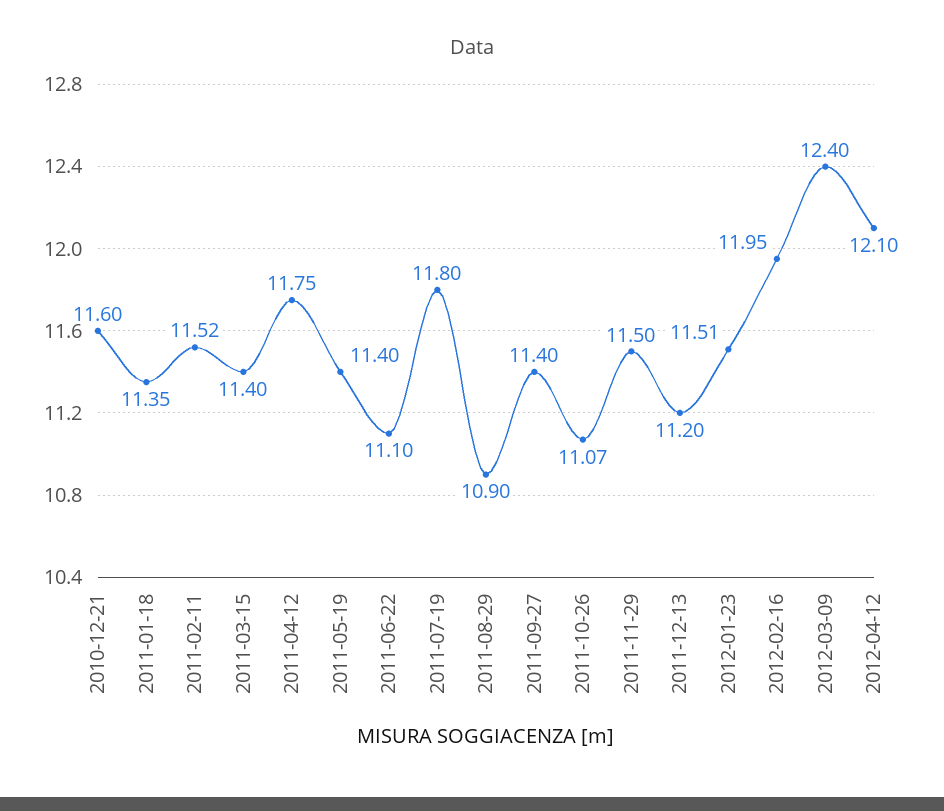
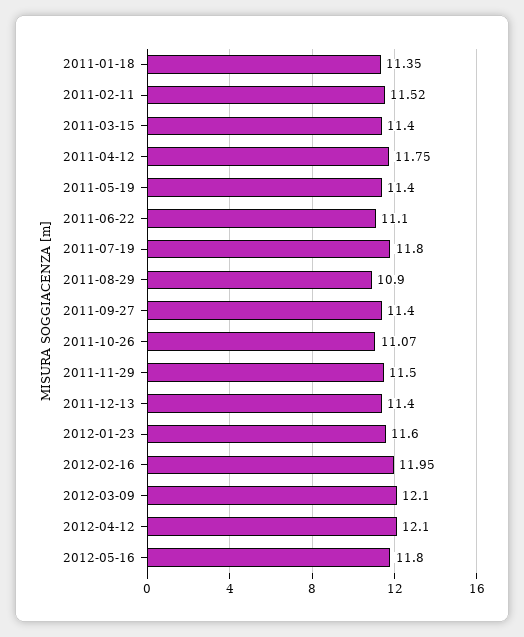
2010-12-21: 11.6 -> none
2011-12-13: 11.2 -> 11.4
2012-01-23: 11.51 -> 11.6
2012-03-09: 12.4 -> 12.1
2012-05-16: none -> 11.8

